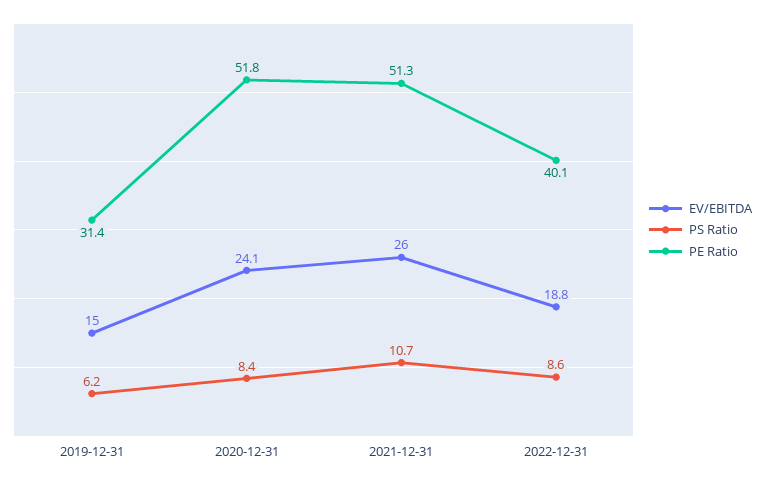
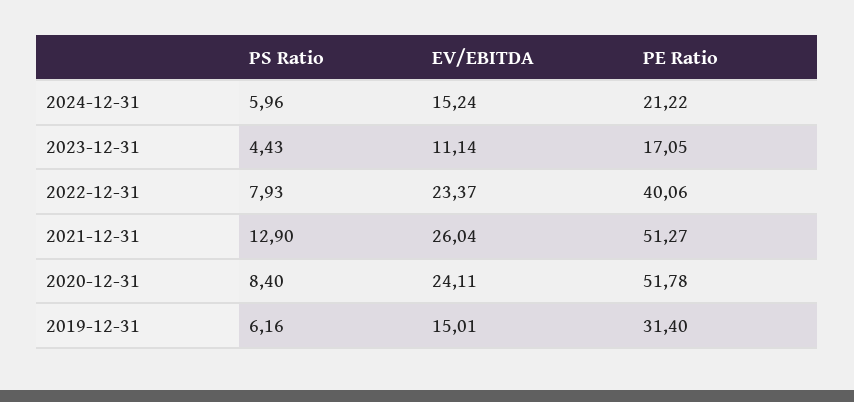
PS Ratio, 2021-12-31: 10.7 -> 12.9
EV/EBITDA, 2022-12-31: 18.8 -> 23.37
PS Ratio, 2022-12-31: 8.6 -> 7.93
PS Ratio, 2024-12-31: none -> 5.96
EV/EBITDA, 2024-12-31: none -> 15.24
PE Ratio, 2024-12-31: none -> 21.22
PS Ratio, 2023-12-31: none -> 4.43
EV/EBITDA, 2023-12-31: none -> 11.14
PE Ratio, 2023-12-31: none -> 17.05

